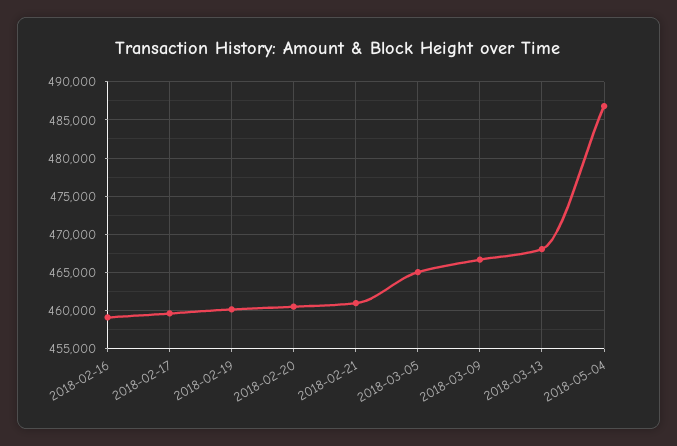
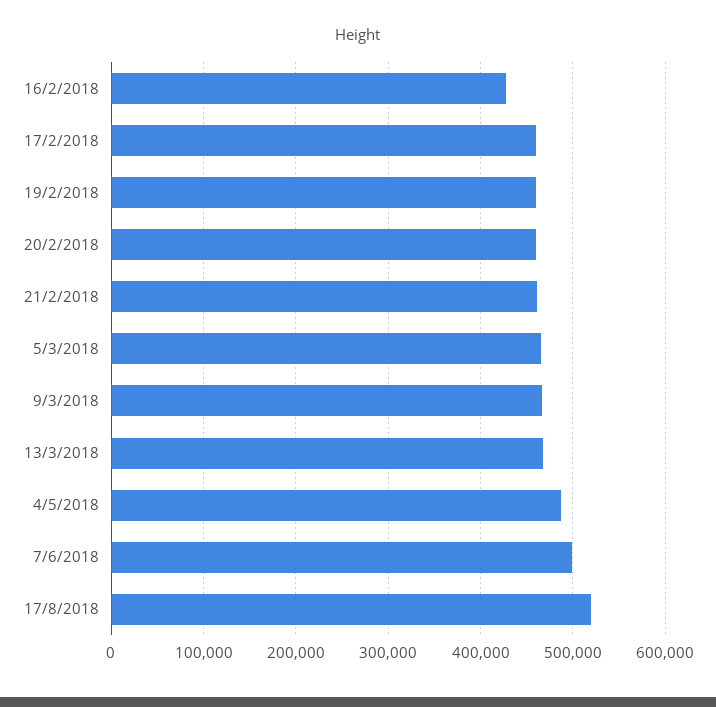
2018-02-16: 459000 -> 430000
7/6/2018: none -> 500000
17/8/2018: none -> 520000

